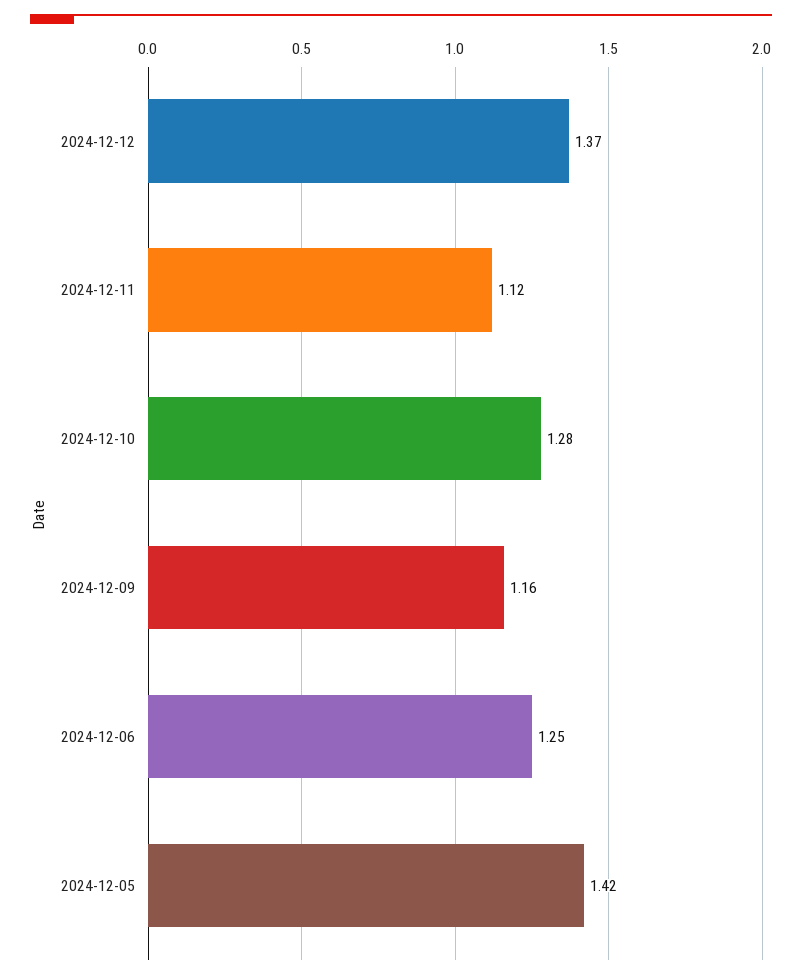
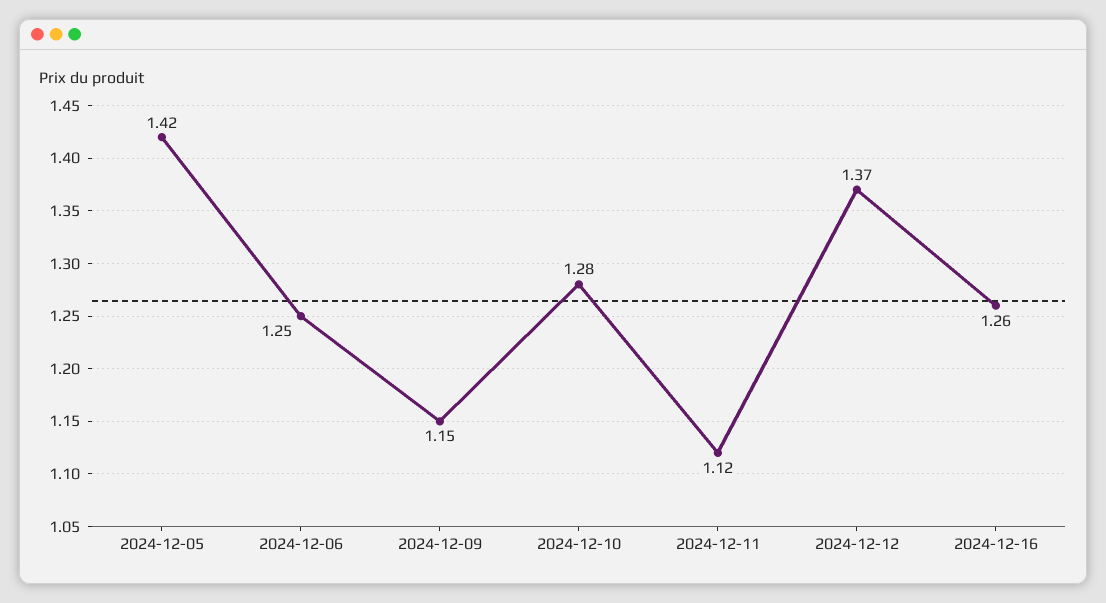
2024-12-09: 1.16 -> 1.15
2024-12-16: none -> 1.26

